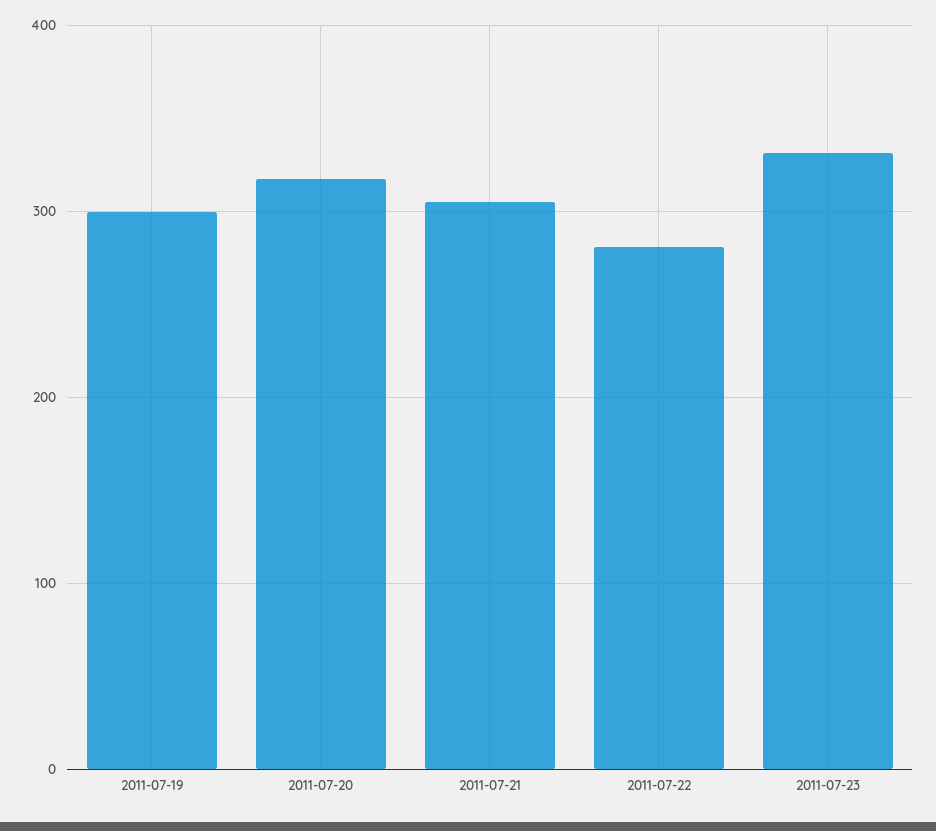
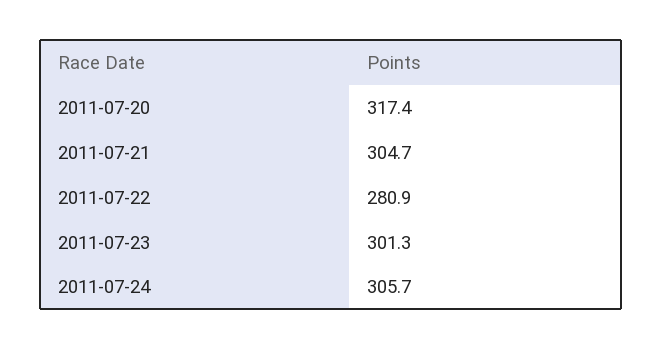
2011-07-19: 300 -> none
2011-07-23: 330 -> 301.3
2011-07-24: none -> 305.7

